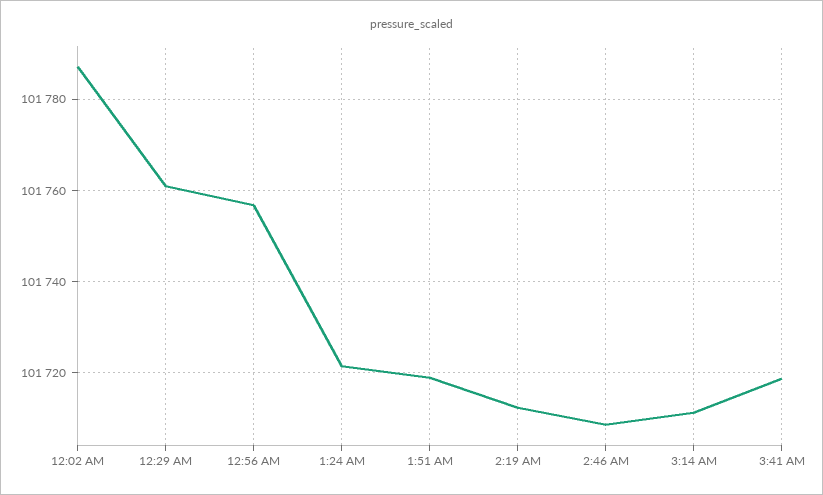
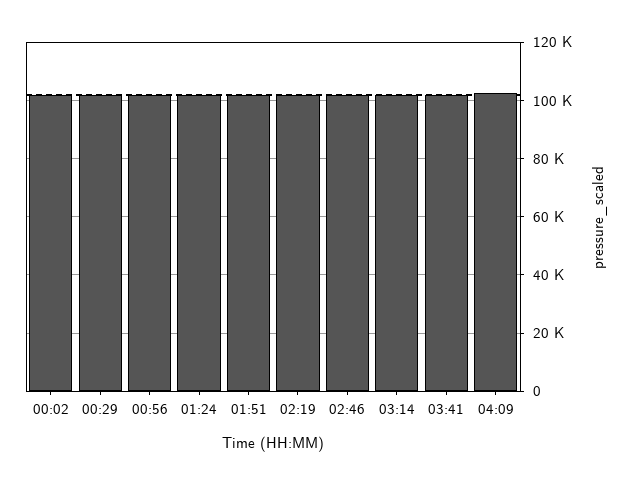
04:09: none -> 102500

